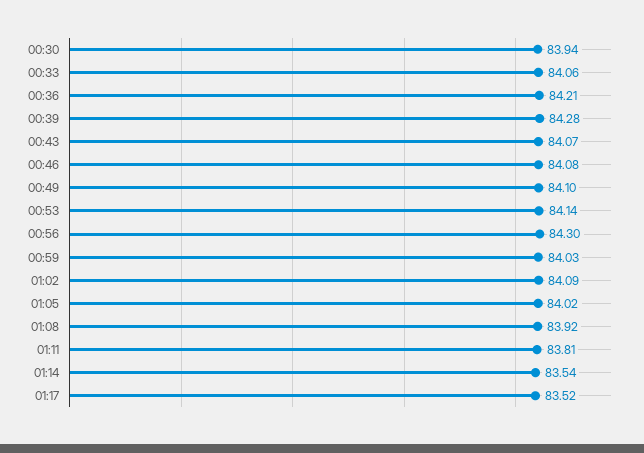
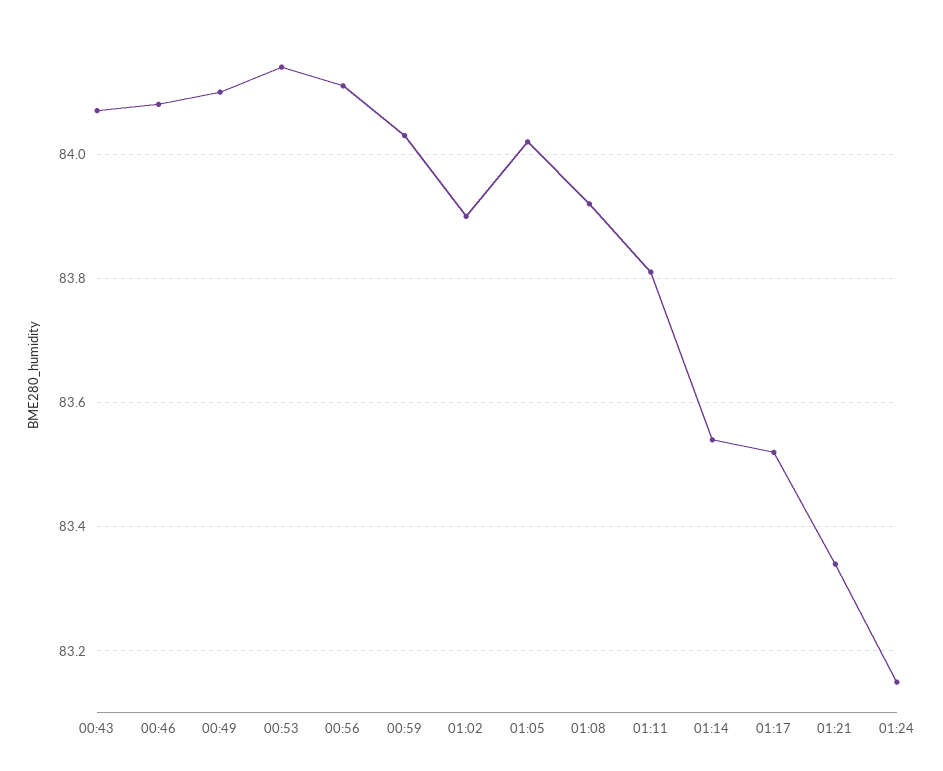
00:30: 83.94 -> none
00:33: 84.06 -> none
00:36: 84.21 -> none
00:39: 84.28 -> none
00:56: 84.3 -> 84.1
01:02: 84.09 -> 83.9
01:21: none -> 83.35
01:24: none -> 83.15

